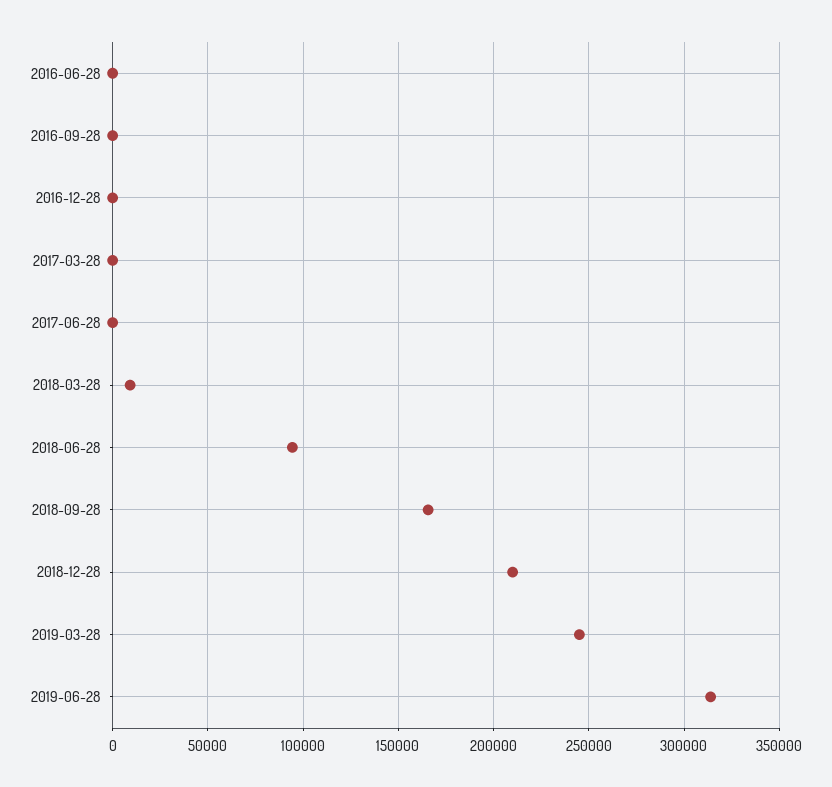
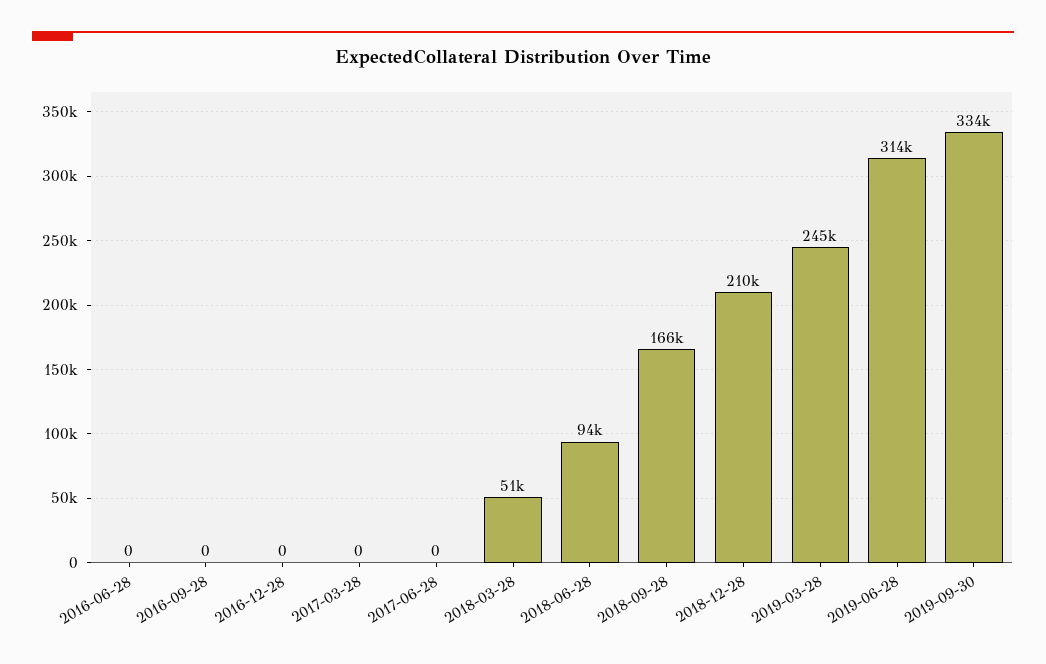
2018-03-28: 10000 -> 51000
2019-09-30: none -> 334000

